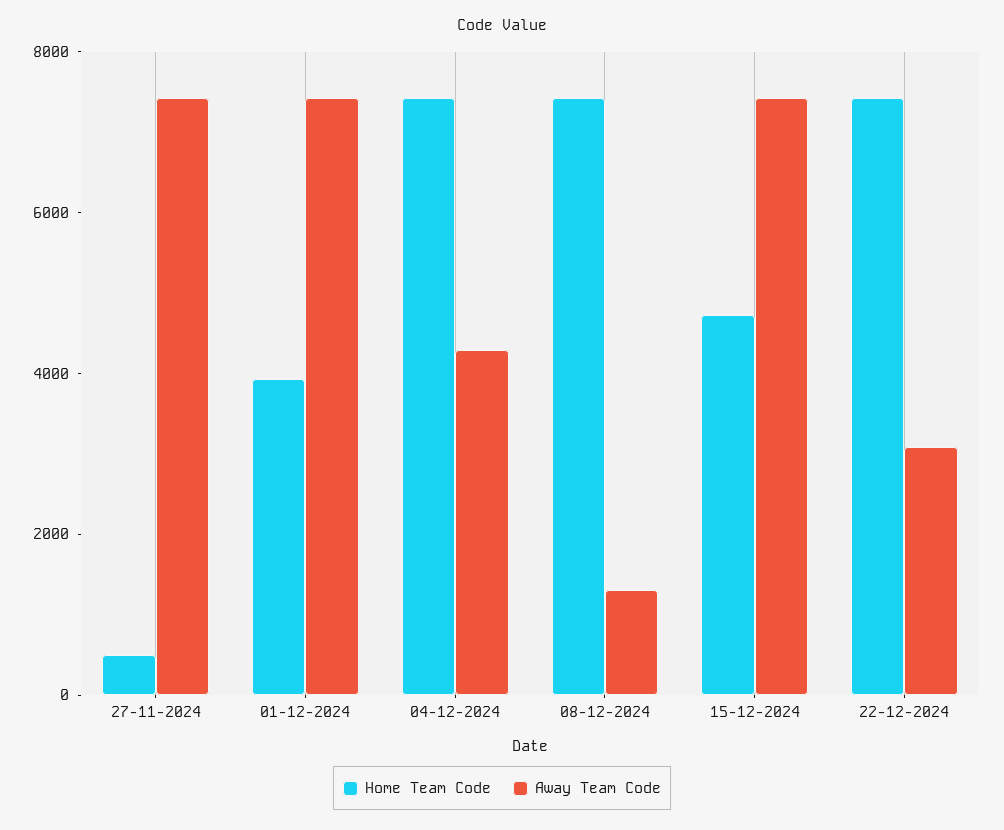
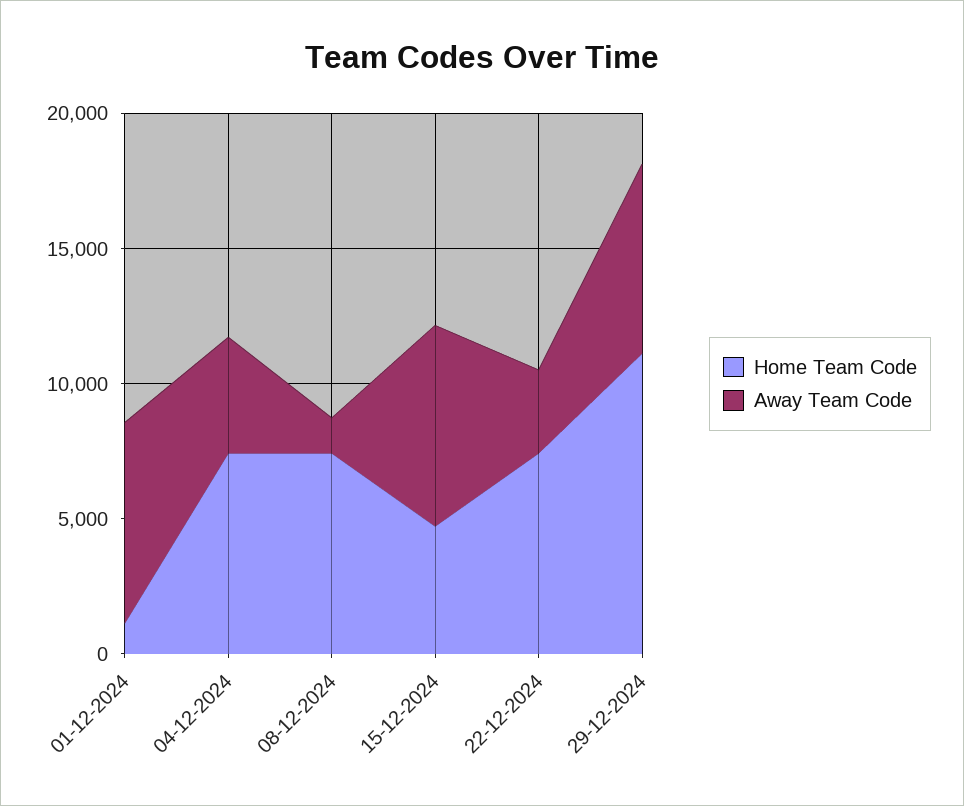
Home Team Code, 27-11-2024: 500 -> none
Away Team Code, 27-11-2024: 7500 -> none
Home Team Code, 01-12-2024: 4000 -> 1000
Home Team Code, 29-12-2024: none -> 11000
Away Team Code, 29-12-2024: none -> 7000

